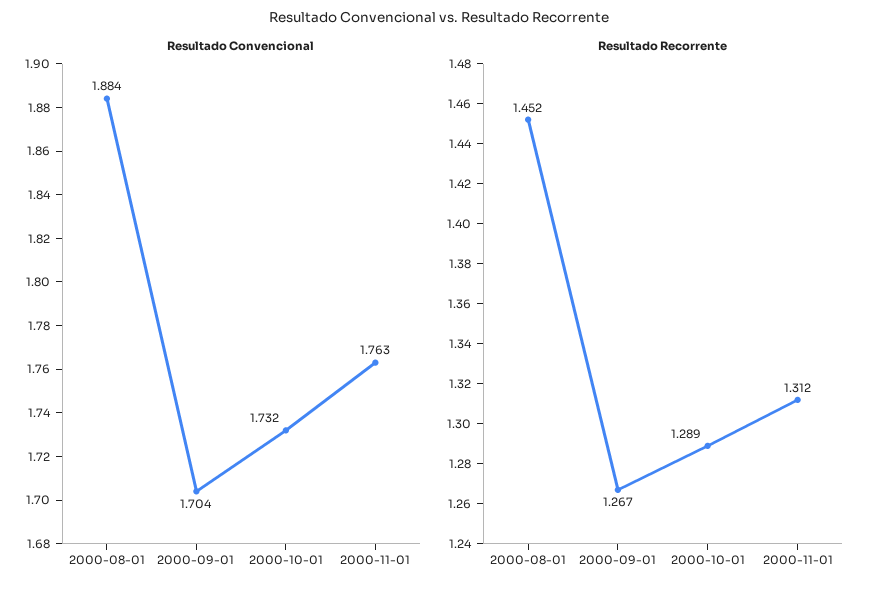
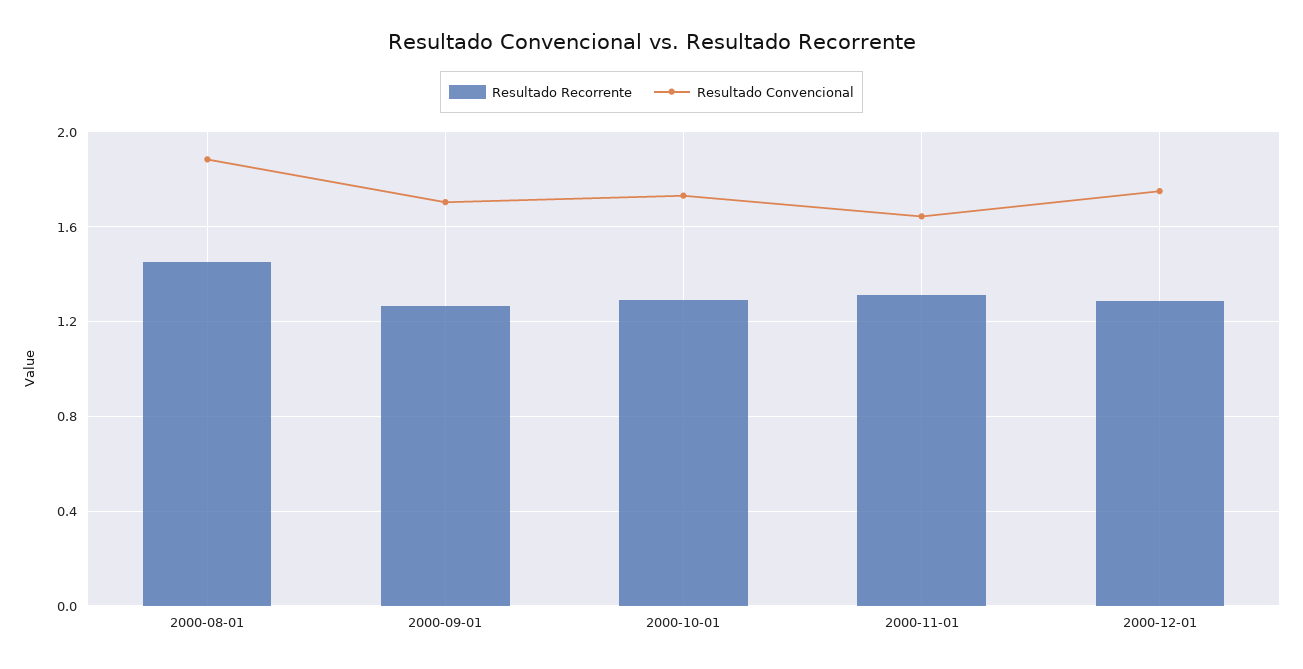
Resultado Convencional, 2000-11-01: 1.763 -> 1.65
Resultado Recorrente, 2000-12-01: none -> 1.3
Resultado Convencional, 2000-12-01: none -> 1.75

